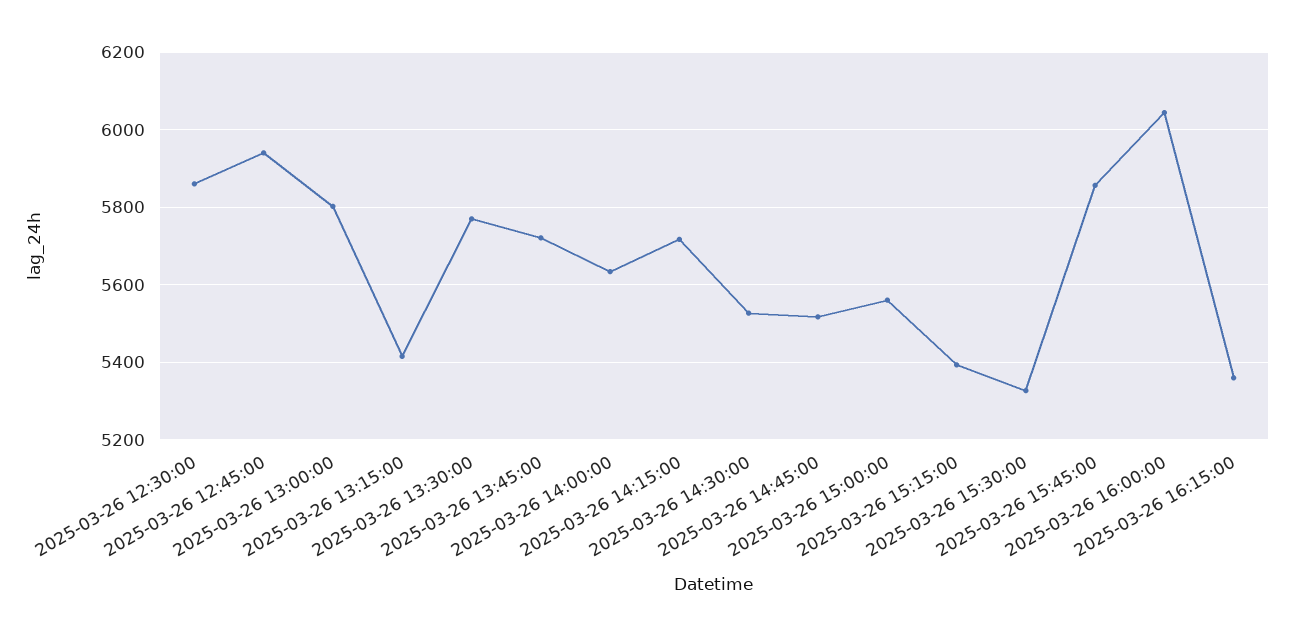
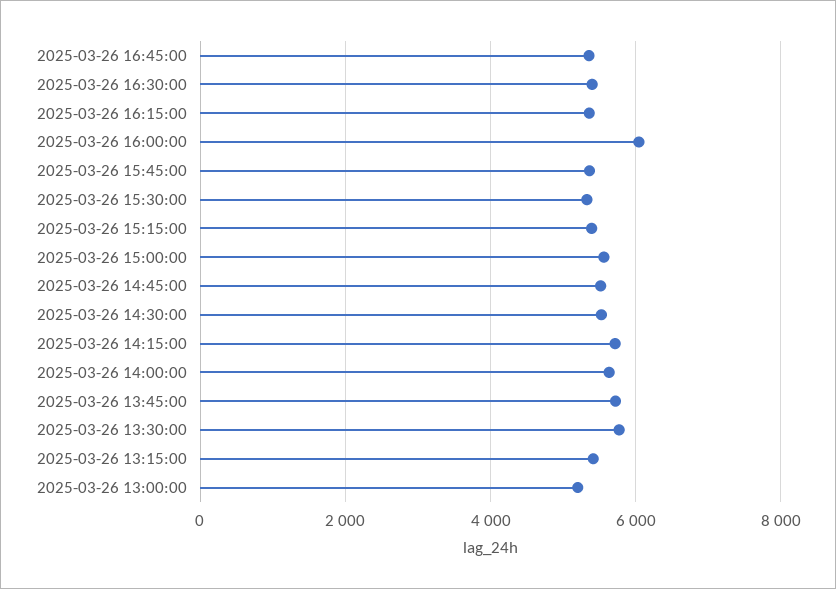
2025-03-26 12:30:00: 5860 -> none
2025-03-26 12:45:00: 5940 -> none
2025-03-26 13:00:00: 5800 -> 5200
2025-03-26 15:45:00: 5860 -> 5400
2025-03-26 16:45:00: none -> 5400
2025-03-26 16:30:00: none -> 5400

